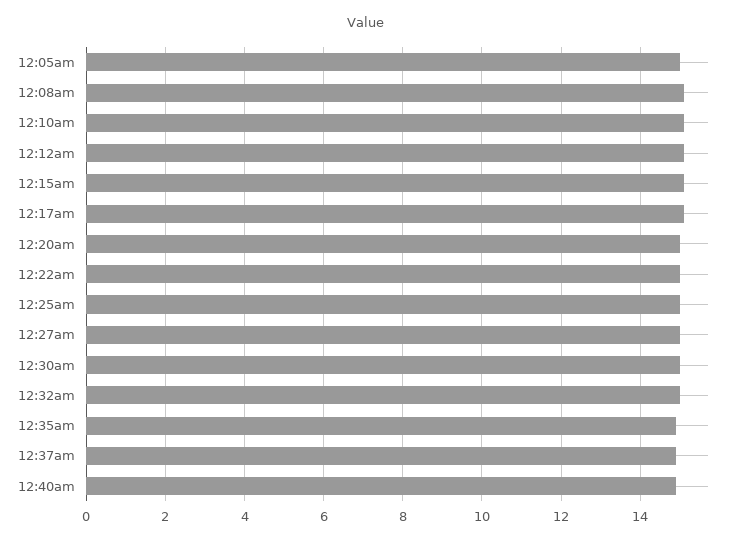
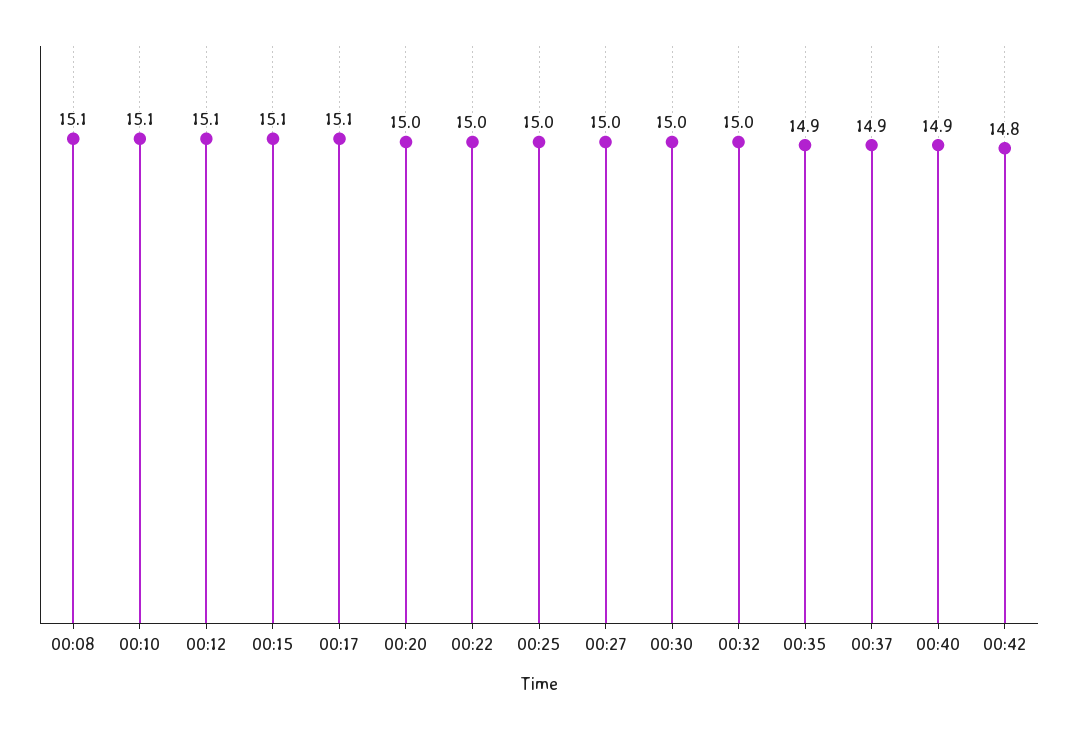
12:05am: 15 -> none
00:42: none -> 14.8

